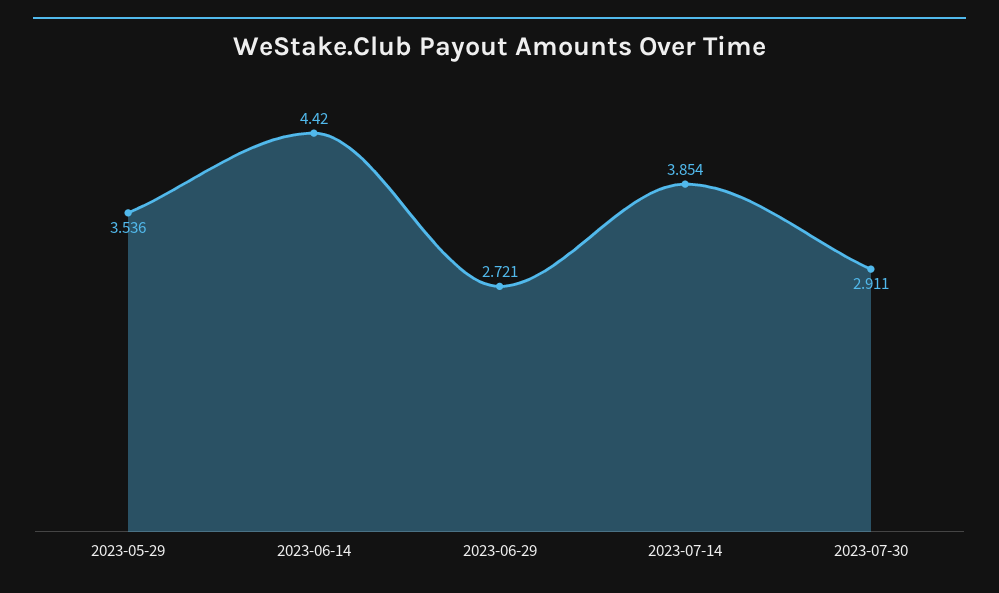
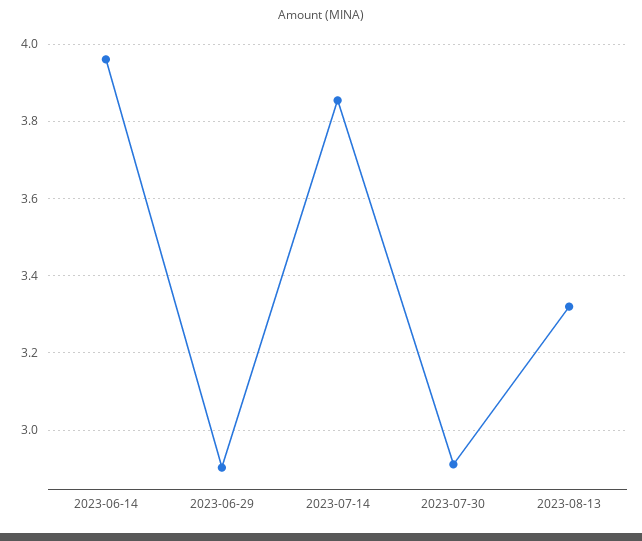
2023-05-29: 3.536 -> none
2023-06-14: 4.42 -> 3.96
2023-06-29: 2.721 -> 2.9
2023-08-13: none -> 3.32

